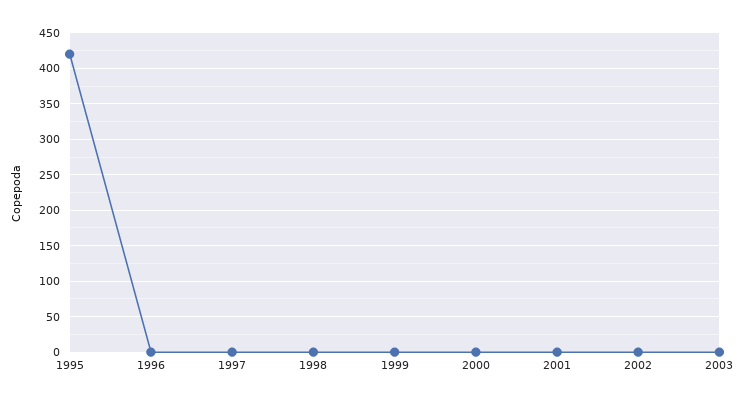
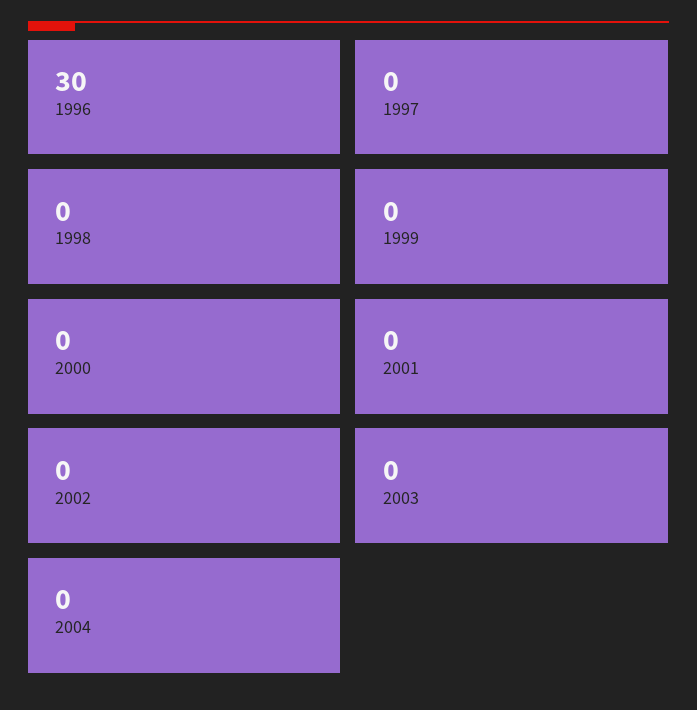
1995: 420 -> none
1996: 0 -> 30
2004: none -> 0

